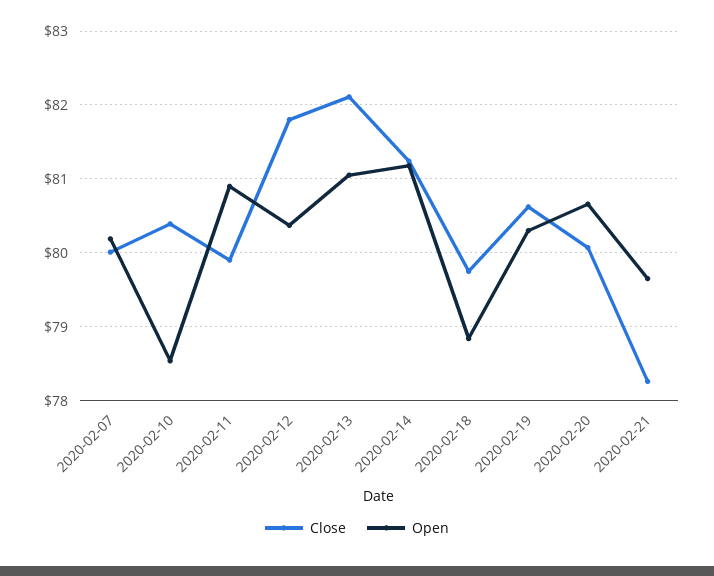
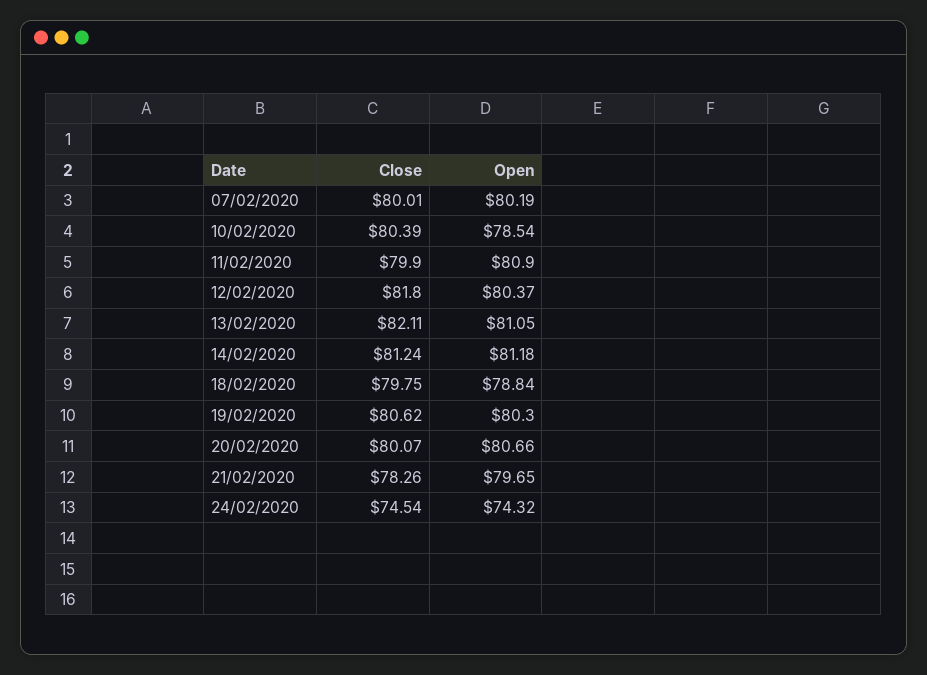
Close, 24/02/2020: none -> 74.54
Open, 24/02/2020: none -> 74.32

